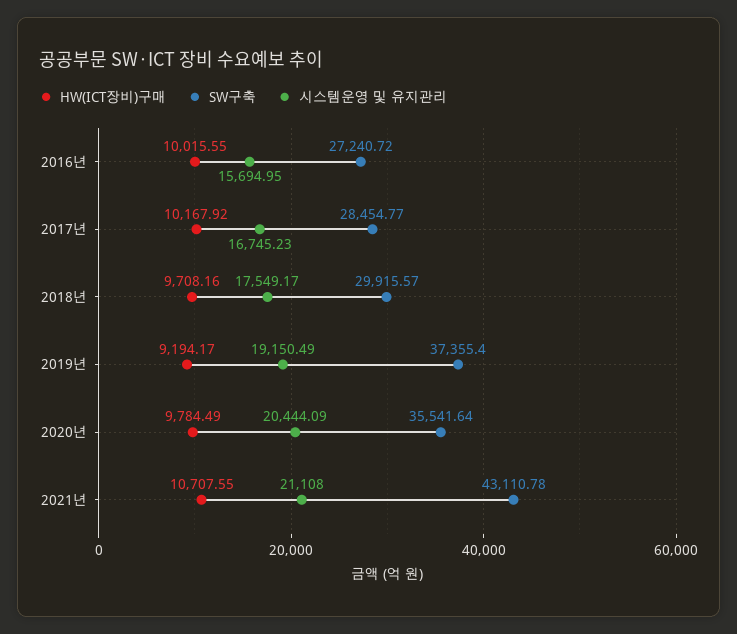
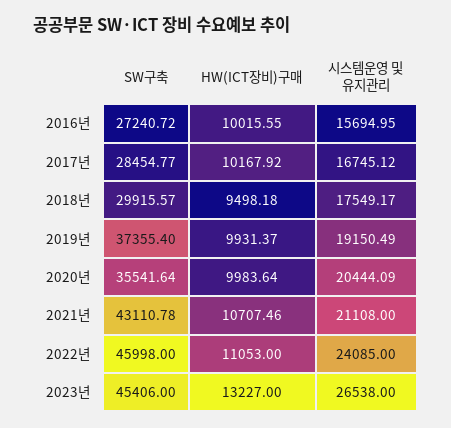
시스템운영 및 유지관리, 2017년: 16745.23 -> 16745.12
HW(ICT장비)구매, 2018년: 9708.16 -> 9498.18
HW(ICT장비)구매, 2019년: 9194.17 -> 9931.37
HW(ICT장비)구매, 2020년: 9784.49 -> 9983.64
HW(ICT장비)구매, 2021년: 10707.55 -> 10707.46
SW구축, 2022년: none -> 45998
HW(ICT장비)구매, 2022년: none -> 11053
시스템운영 및 유지관리, 2022년: none -> 24085
SW구축, 2023년: none -> 45406
HW(ICT장비)구매, 2023년: none -> 13227
시스템운영 및 유지관리, 2023년: none -> 26538

